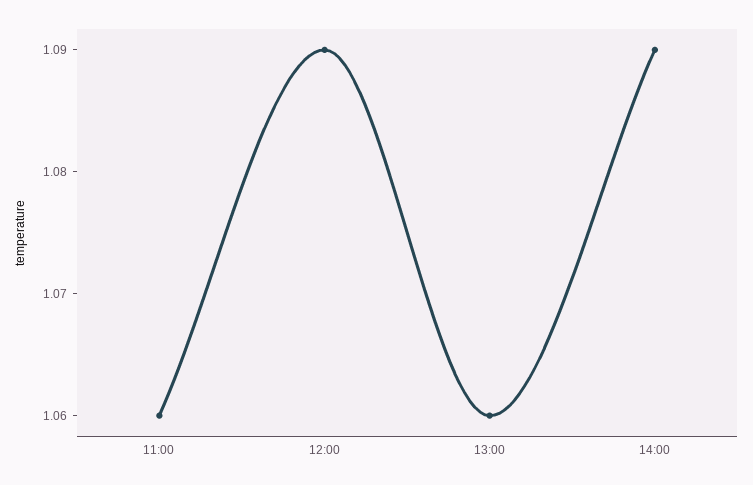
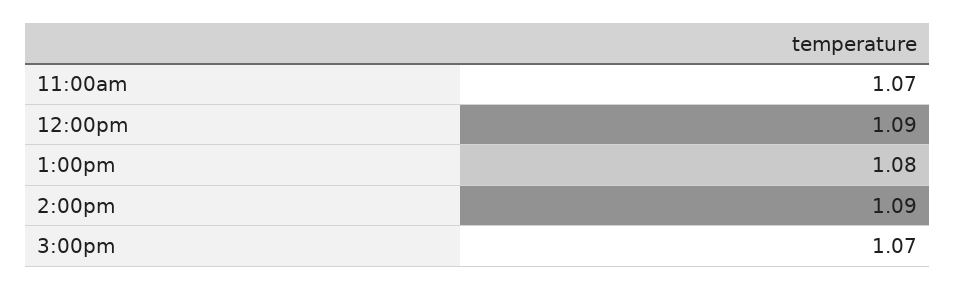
11:00: 1.06 -> 1.07
13:00: 1.06 -> 1.08
3:00pm: none -> 1.07

